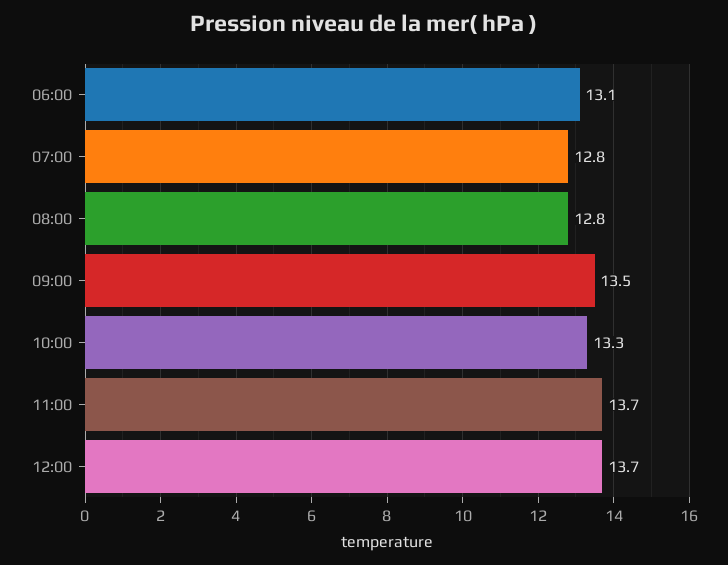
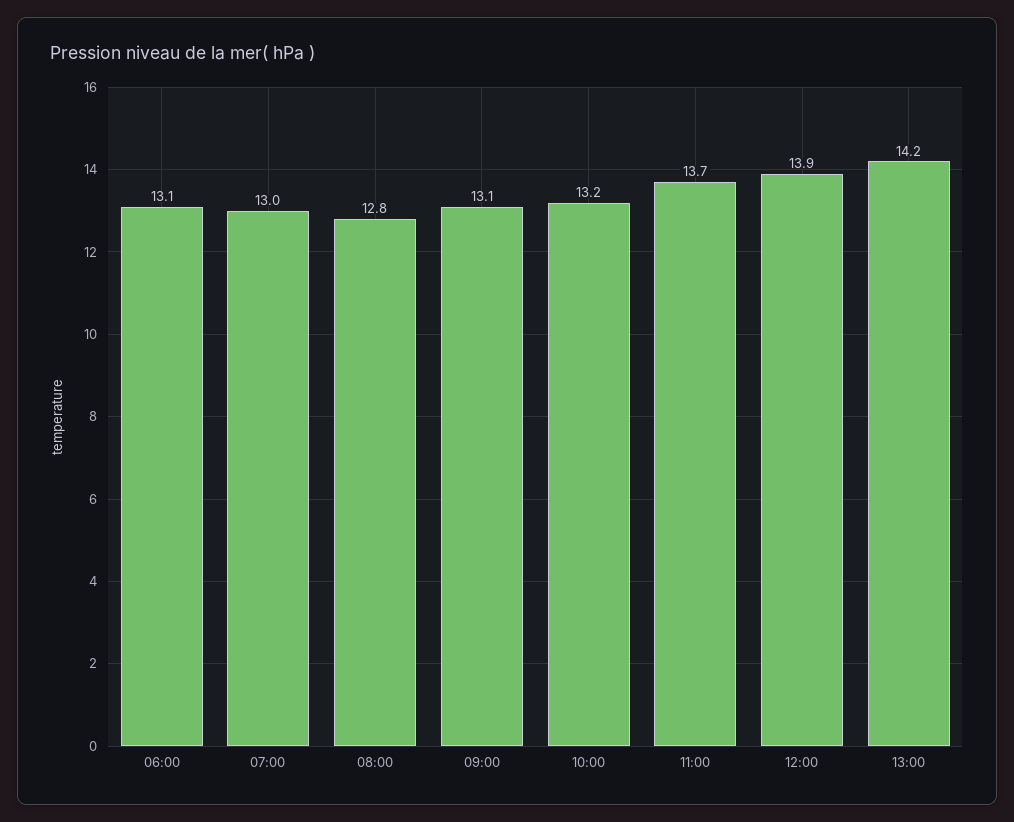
07:00: 12.8 -> 13
09:00: 13.5 -> 13.1
10:00: 13.3 -> 13.2
12:00: 13.7 -> 13.9
13:00: none -> 14.2

